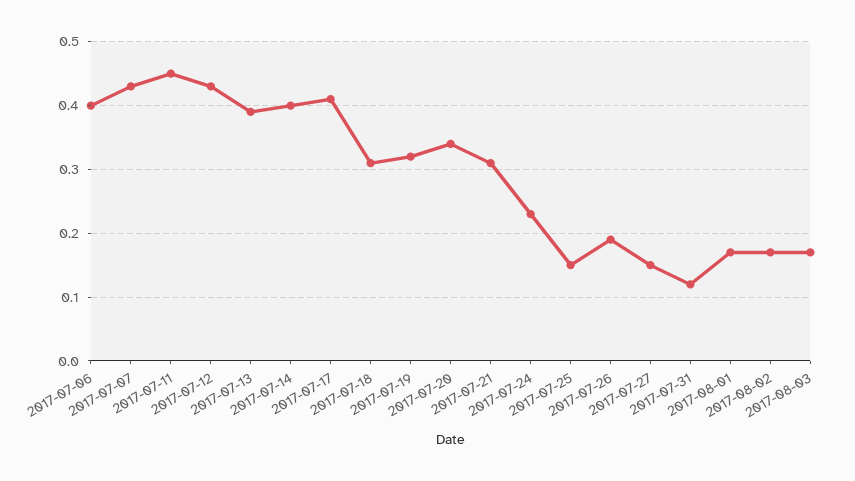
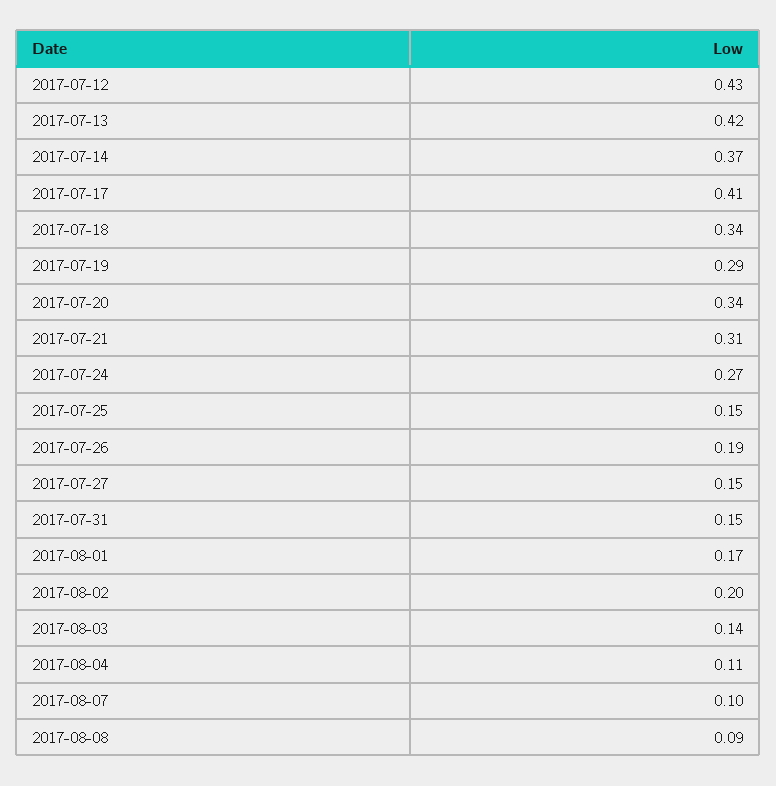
2017-07-06: 0.4 -> none
2017-07-07: 0.43 -> none
2017-07-11: 0.45 -> none
2017-07-13: 0.39 -> 0.42
2017-07-14: 0.4 -> 0.37
2017-07-18: 0.31 -> 0.34
2017-07-19: 0.32 -> 0.29
2017-07-24: 0.23 -> 0.27
2017-07-31: 0.12 -> 0.15
2017-08-02: 0.17 -> 0.2
2017-08-03: 0.17 -> 0.14
2017-08-04: none -> 0.11
2017-08-07: none -> 0.1
2017-08-08: none -> 0.09

